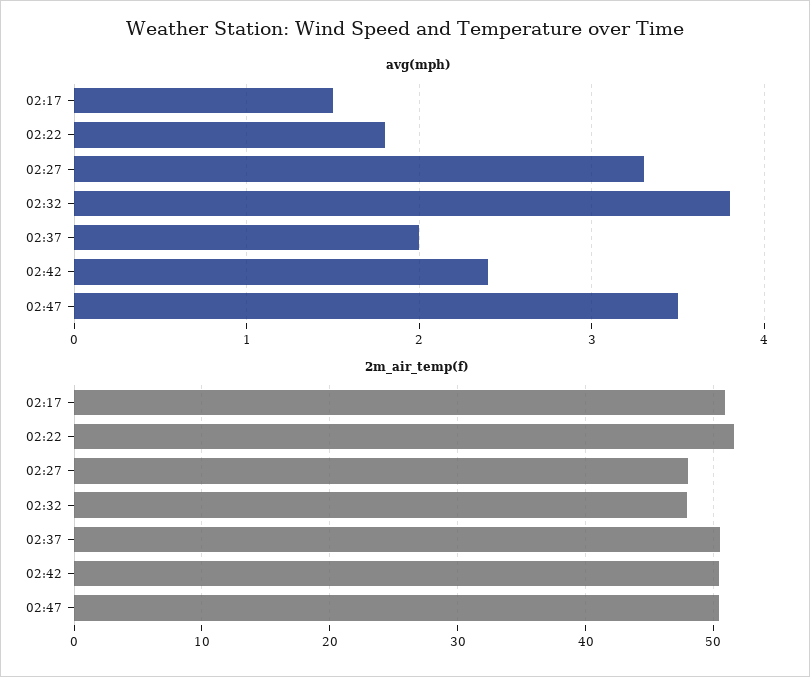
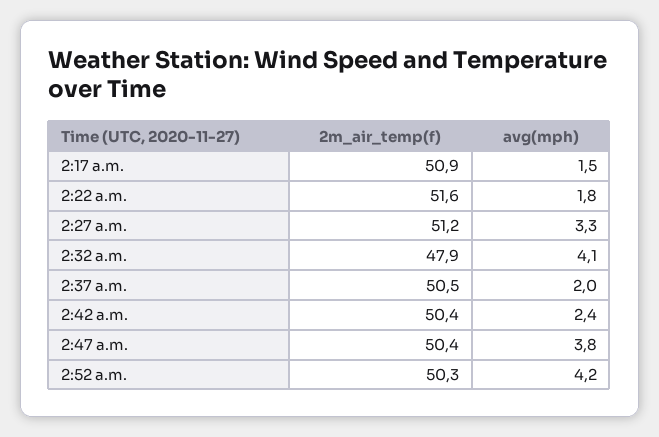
avg(mph), 02:32: 3.8 -> 4.1
avg(mph), 02:47: 3.5 -> 3.8
2m_air_temp(f), 02:27: 48 -> 51.2
2m_air_temp(f), 2:52 a.m.: none -> 50.3
avg(mph), 2:52 a.m.: none -> 4.2

